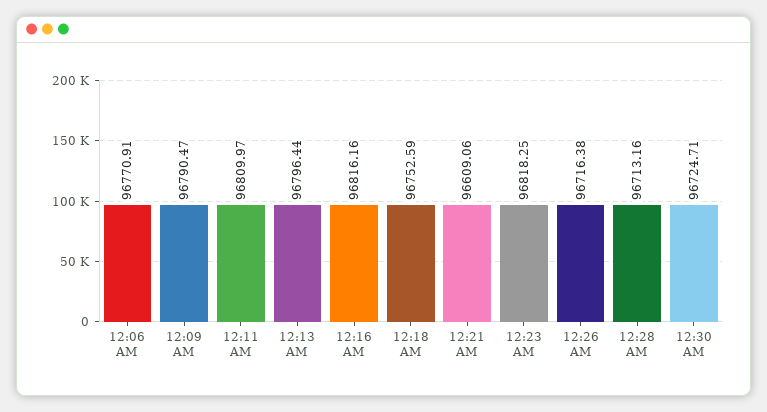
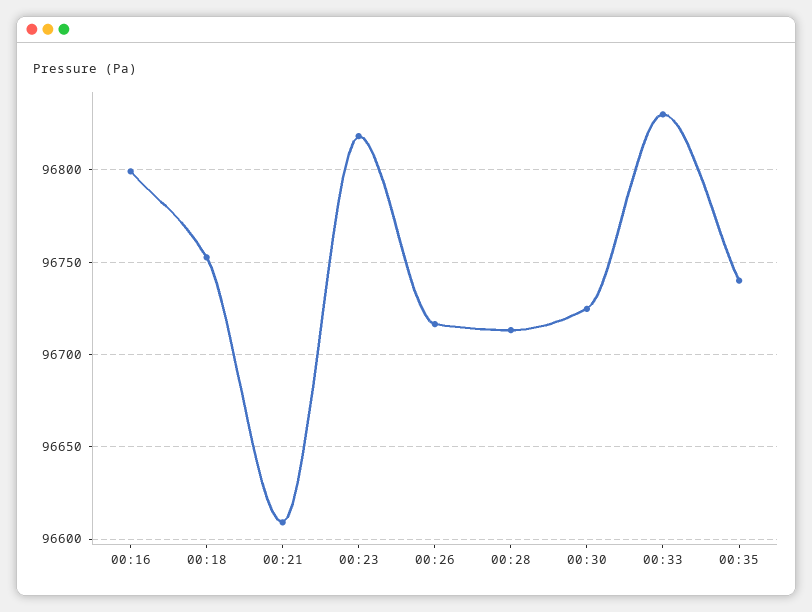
12:06 AM: 96770.91 -> none
12:09 AM: 96790.47 -> none
12:11 AM: 96809.97 -> none
12:13 AM: 96796.44 -> none
12:16 AM: 96816.16 -> 96800
00:33: none -> 96830
00:35: none -> 96740

